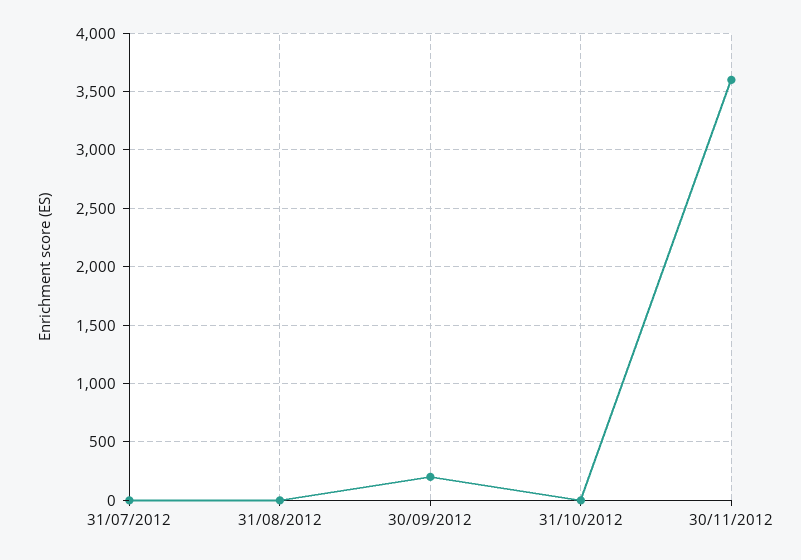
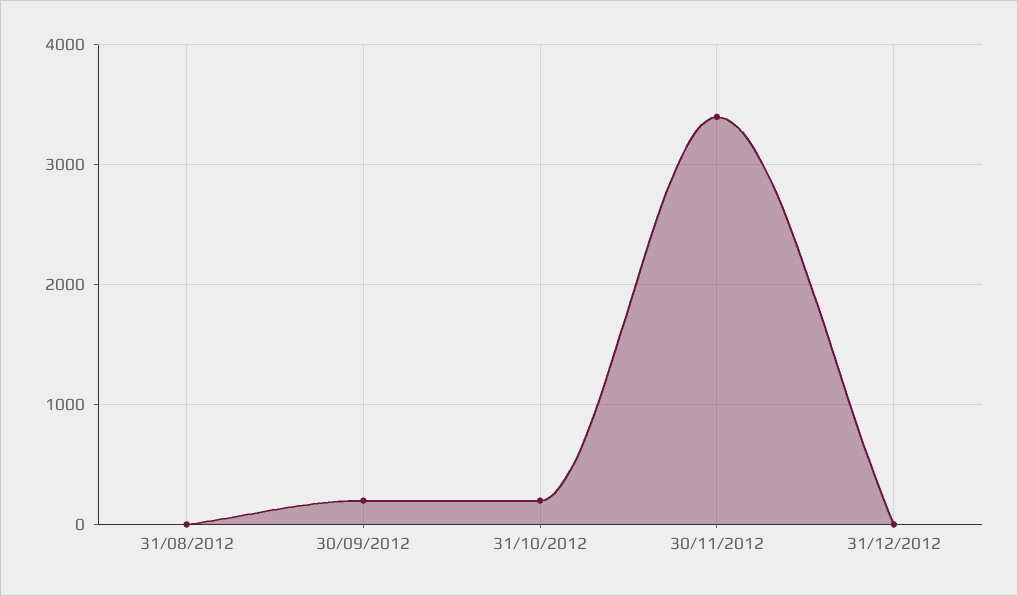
31/07/2012: 0 -> none
31/10/2012: 0 -> 200
30/11/2012: 3600 -> 3400
31/12/2012: none -> 0

